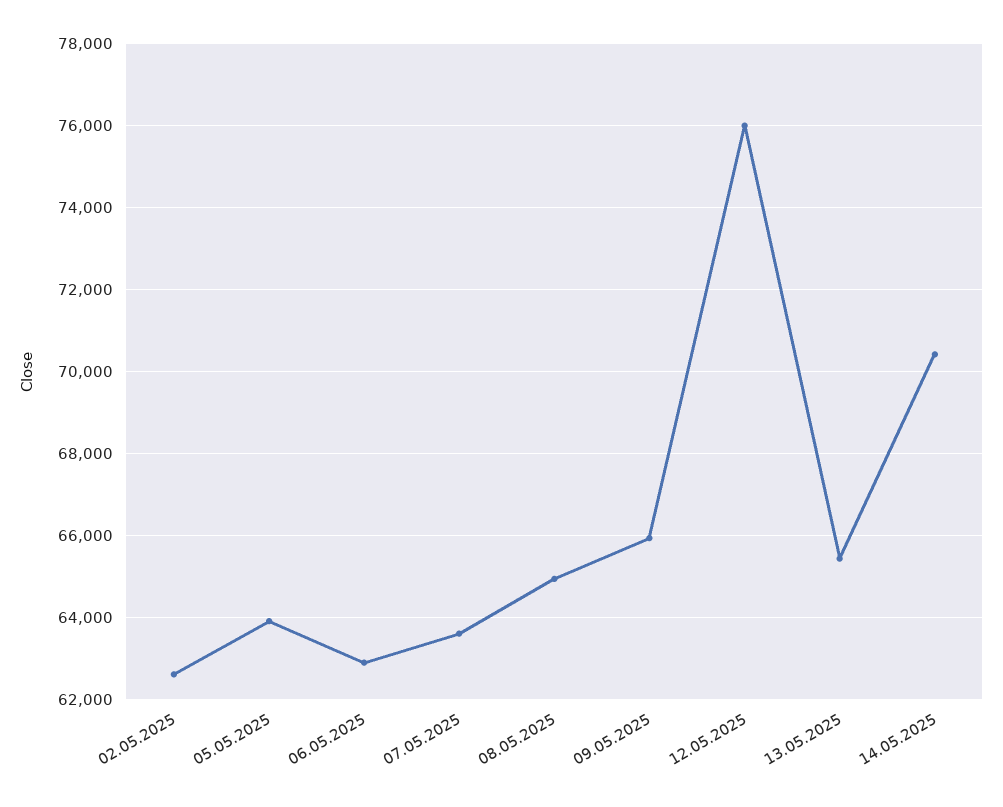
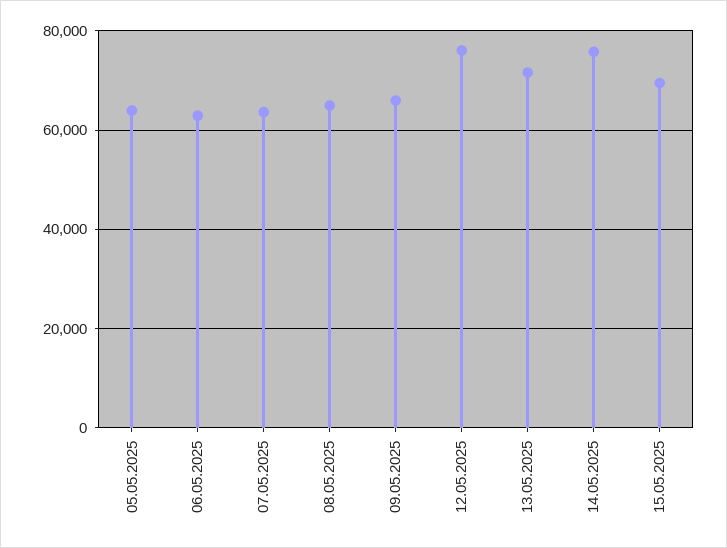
02.05.2025: 62600 -> none
13.05.2025: 65400 -> 72000
14.05.2025: 70400 -> 76000
15.05.2025: none -> 70000

